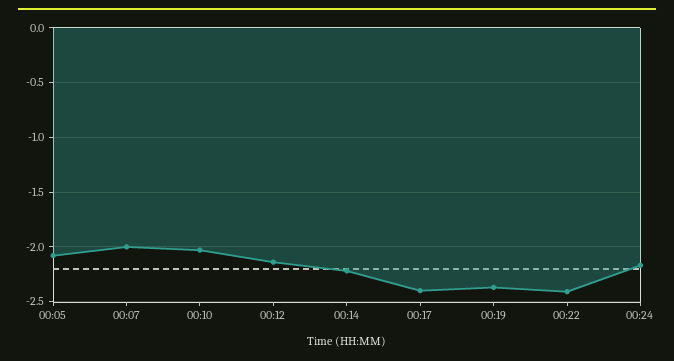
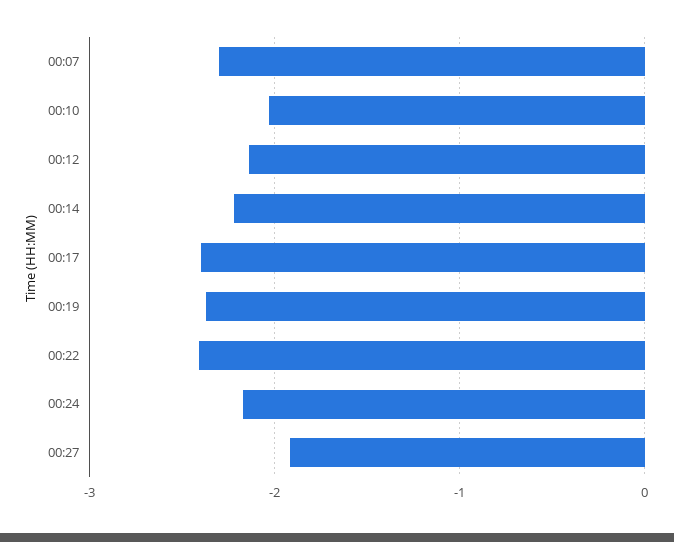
00:05: -2.1 -> none
00:07: -2 -> -2.3
00:27: none -> -1.9

